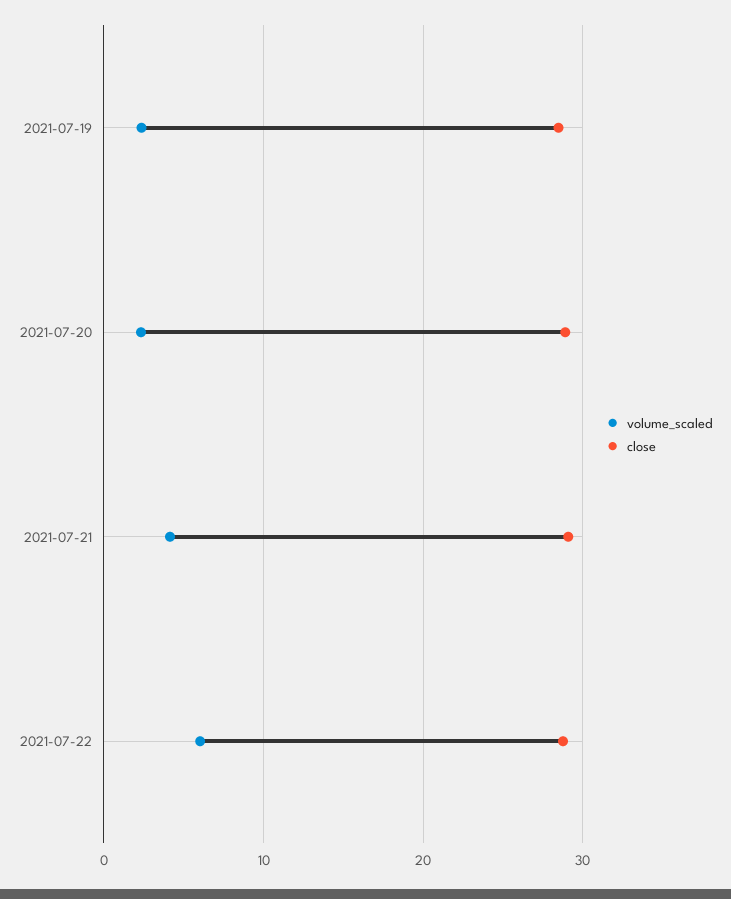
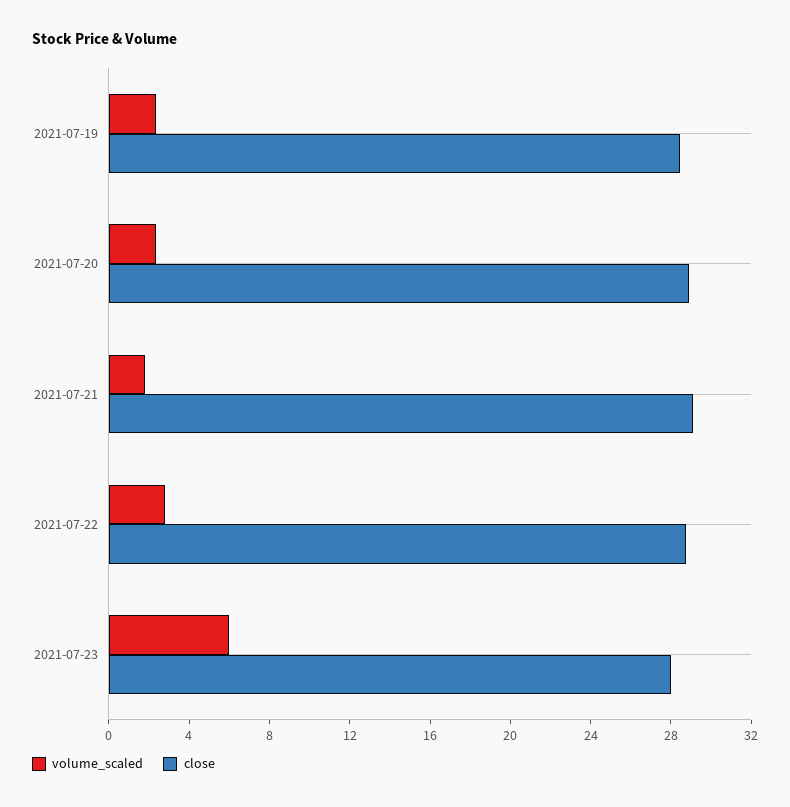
volume_scaled, 2021-07-21: 4 -> 2
volume_scaled, 2021-07-22: 6 -> 3
volume_scaled, 2021-07-23: none -> 6
close, 2021-07-23: none -> 28

